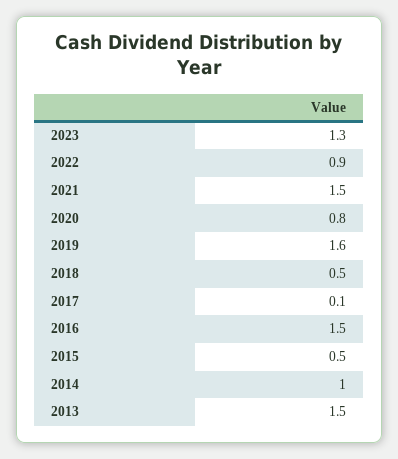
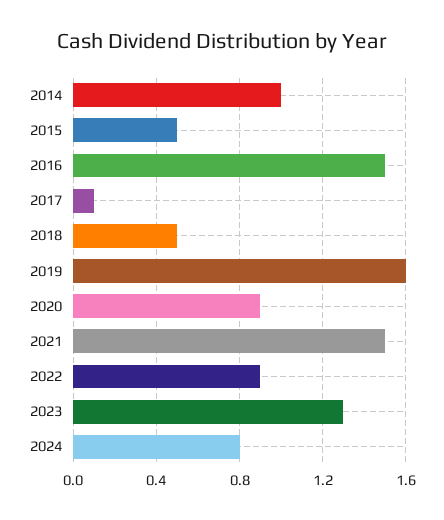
2020: 0.8 -> 0.9
2013: 1.5 -> none
2024: none -> 0.8

